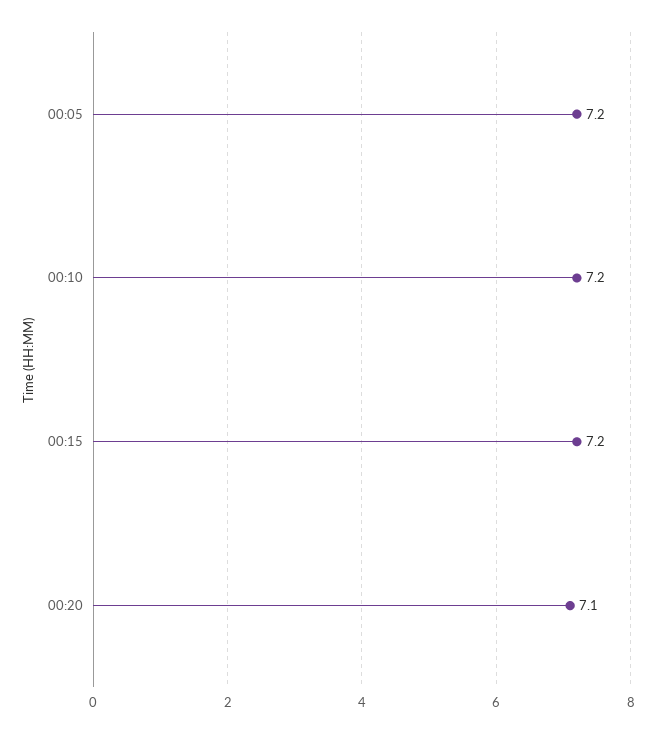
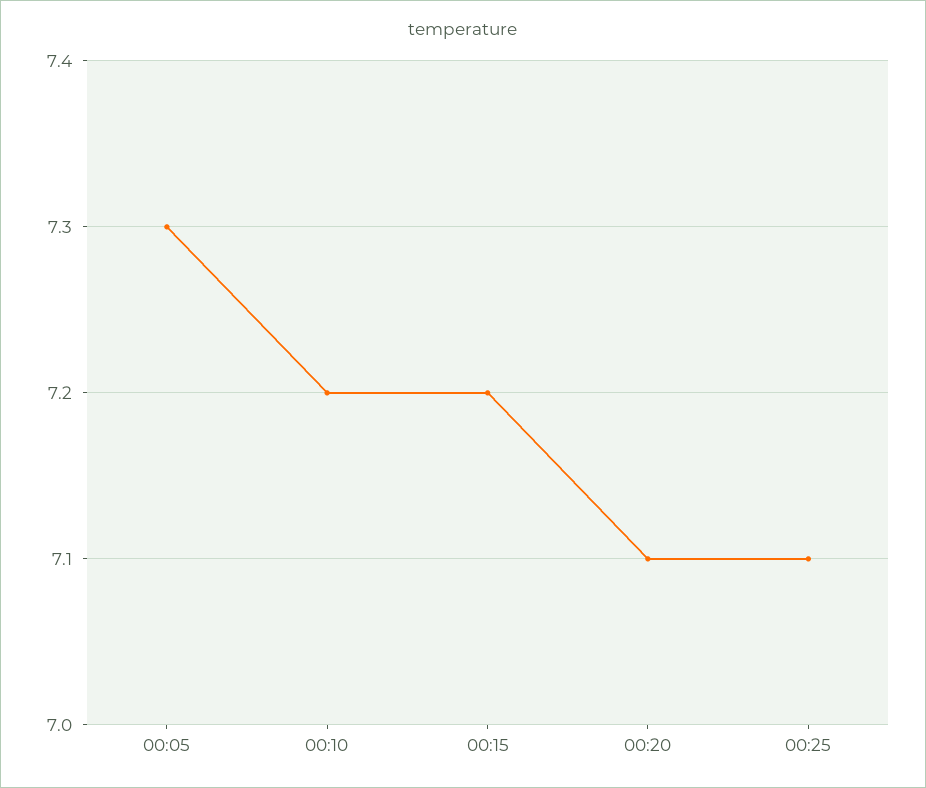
00:05: 7.2 -> 7.3
00:25: none -> 7.1

